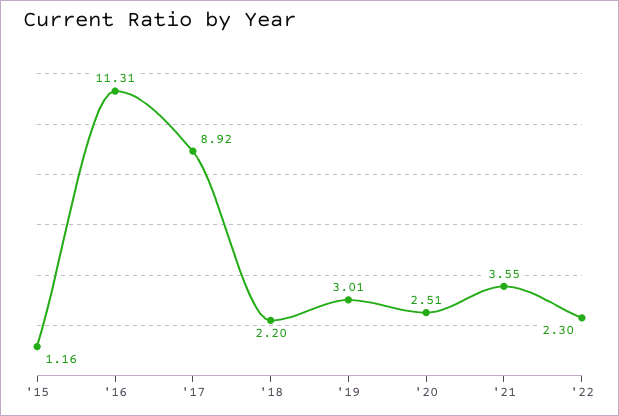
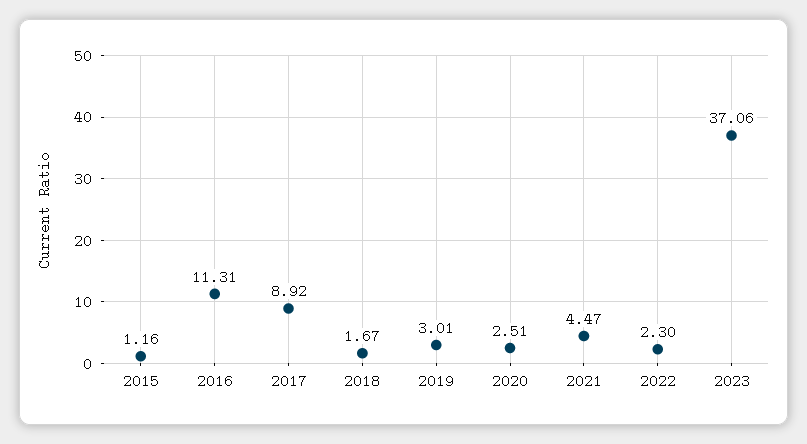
'18: 2.2 -> 1.67
'21: 3.55 -> 4.47
2023: none -> 37.06

